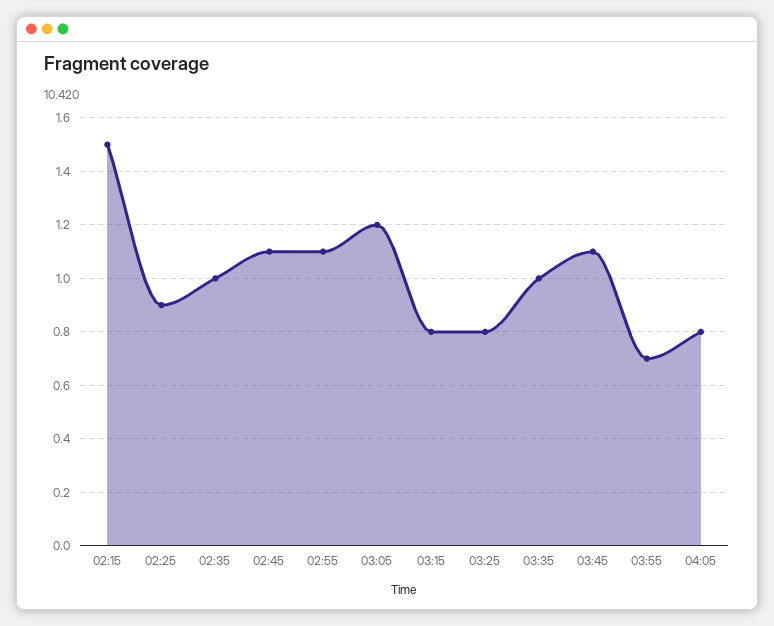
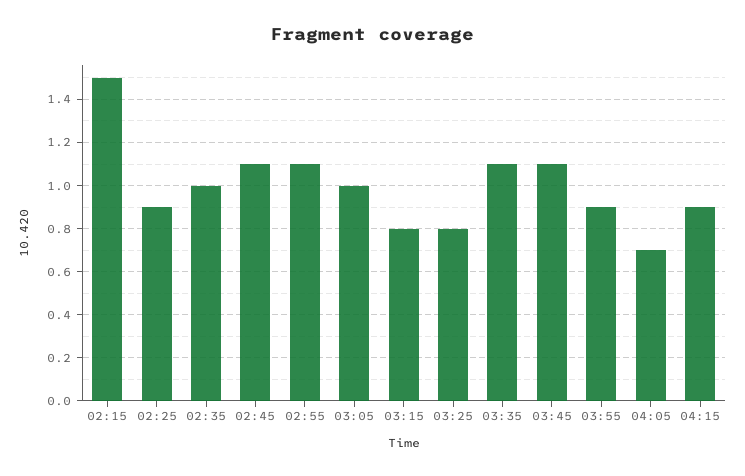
03:05: 1.2 -> 1
03:35: 1 -> 1.1
03:55: 0.7 -> 0.9
04:05: 0.8 -> 0.7
04:15: none -> 0.9

